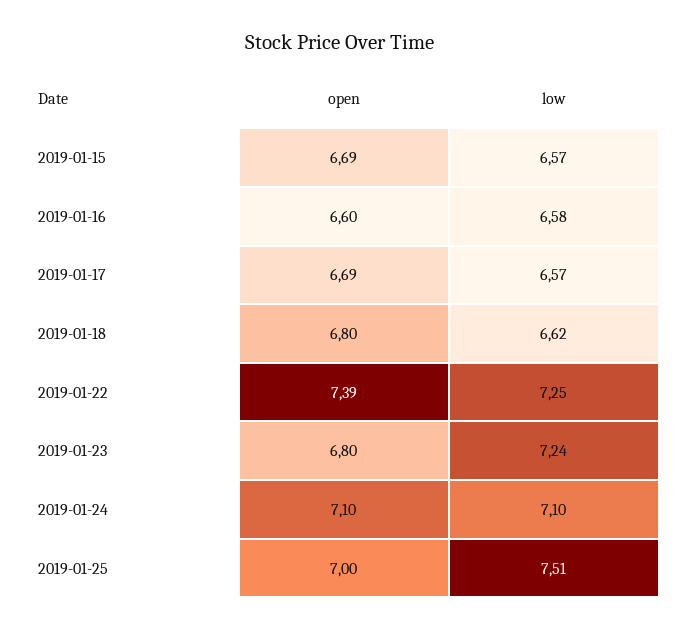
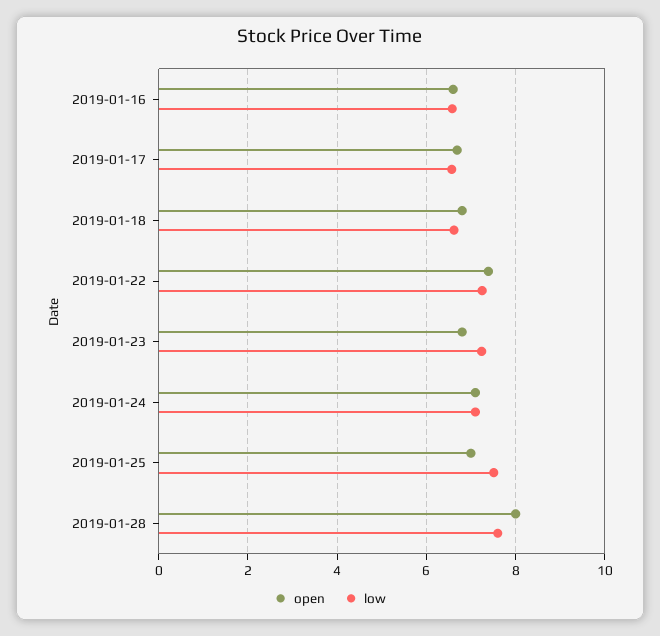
open, 2019-01-15: 6.69 -> none
low, 2019-01-15: 6.57 -> none
open, 2019-01-28: none -> 8
low, 2019-01-28: none -> 7.6

